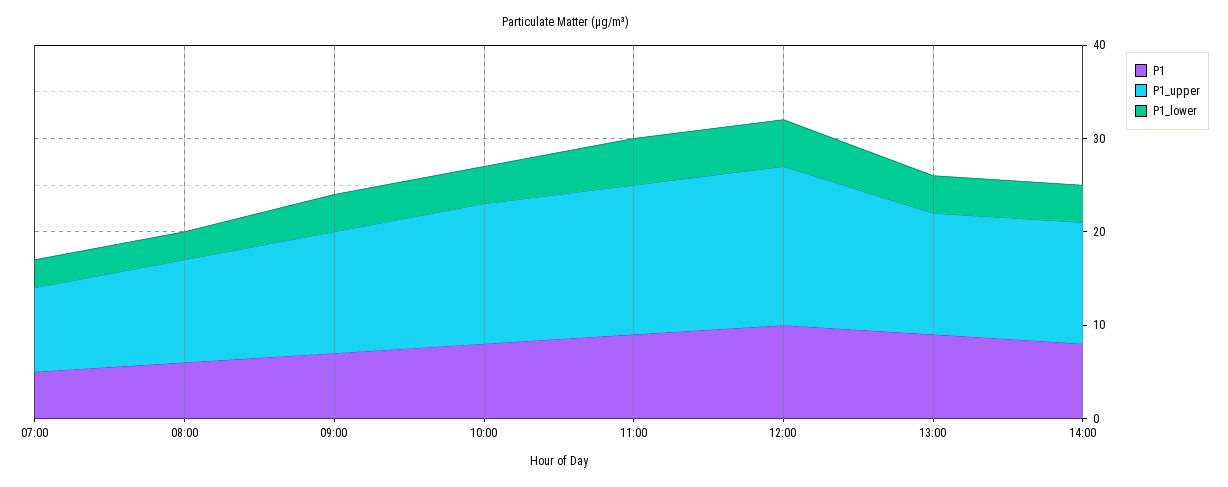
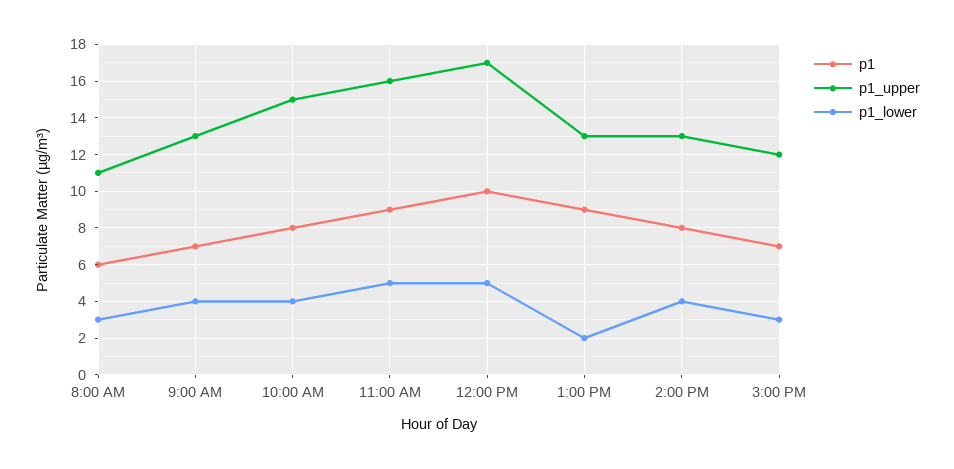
P1, 07:00: 5 -> none
P1_upper, 07:00: 9 -> none
P1_lower, 07:00: 3 -> none
P1_lower, 13:00: 4 -> 2
P1, 3:00 PM: none -> 7
P1_upper, 3:00 PM: none -> 12
P1_lower, 3:00 PM: none -> 3

